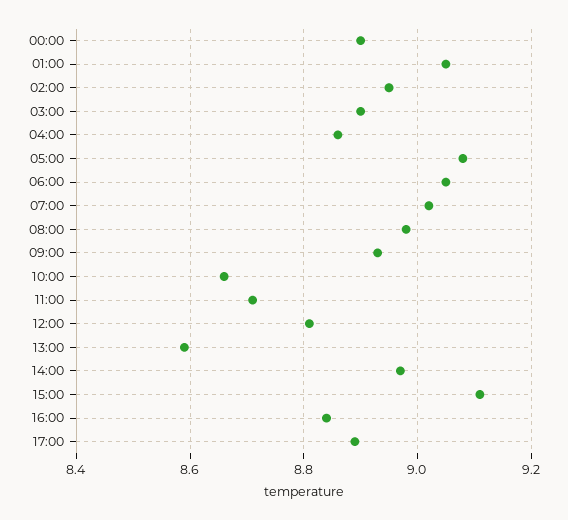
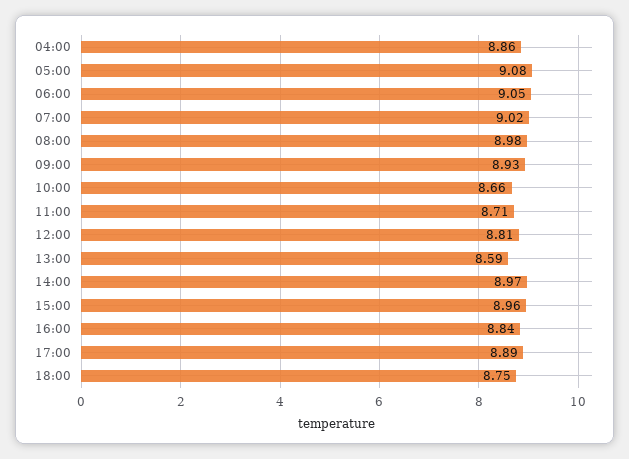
00:00: 8.9 -> none
01:00: 9.05 -> none
02:00: 8.95 -> none
03:00: 8.9 -> none
15:00: 9.1 -> 8.96
18:00: none -> 8.75

